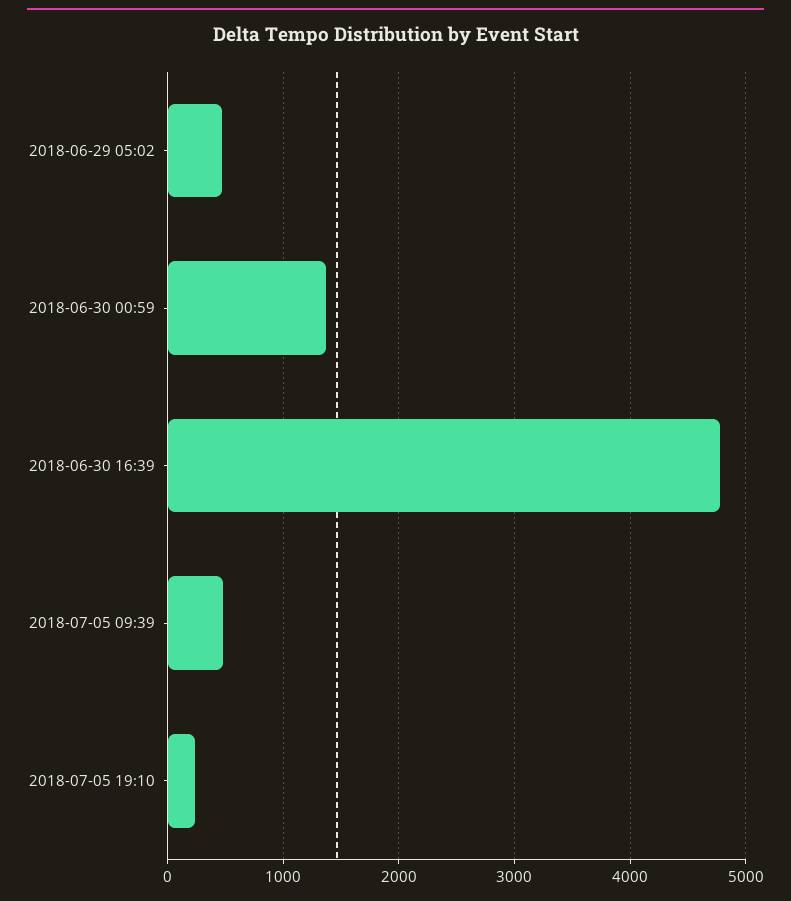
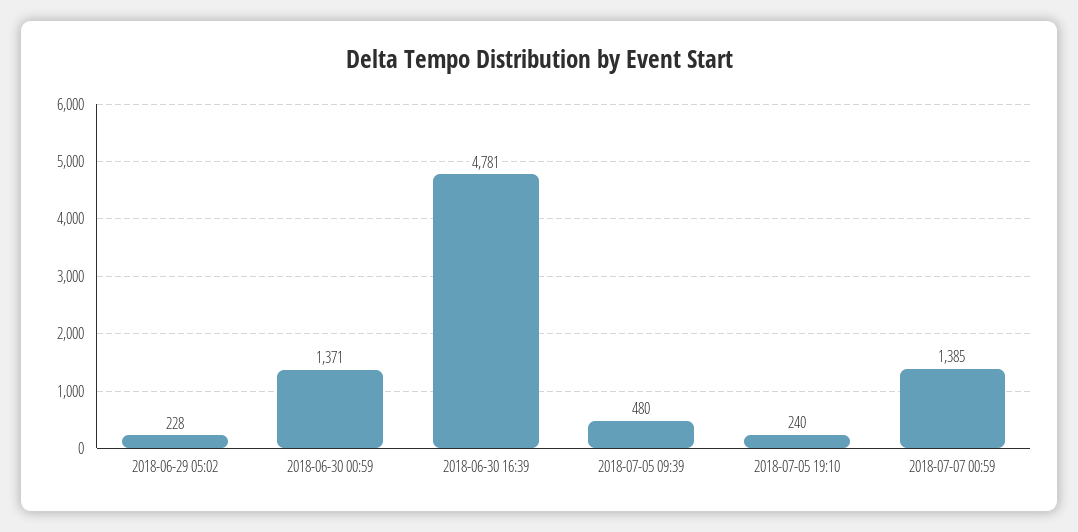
2018-06-29 05:02: 500 -> 228
2018-07-07 00:59: none -> 1385

